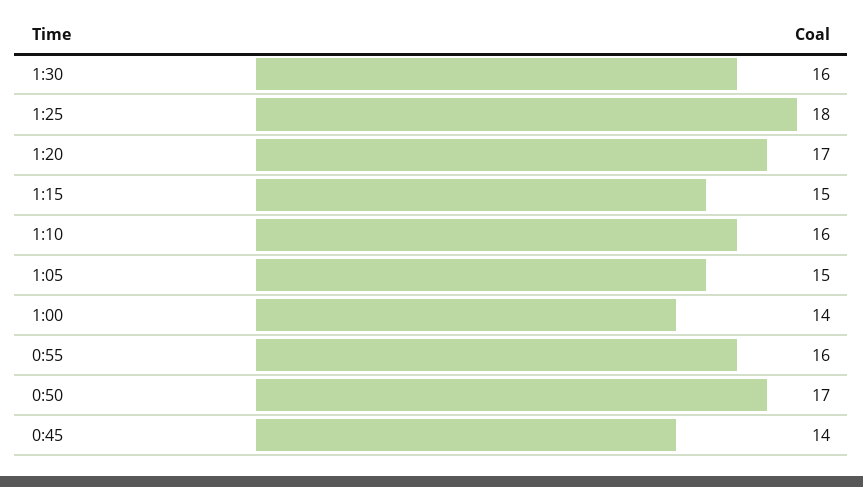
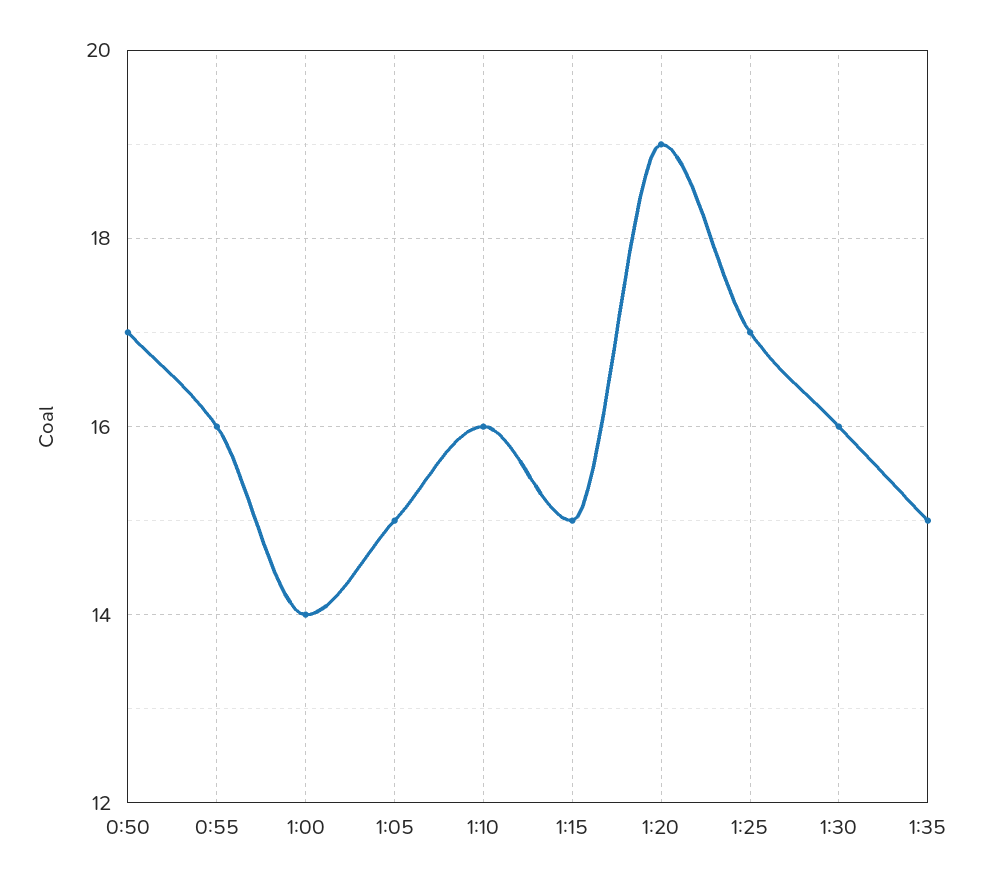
1:25: 18 -> 17
1:20: 17 -> 19
0:45: 14 -> none
1:35: none -> 15

